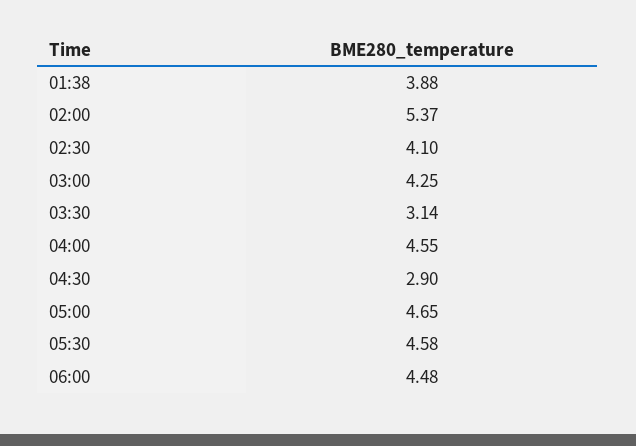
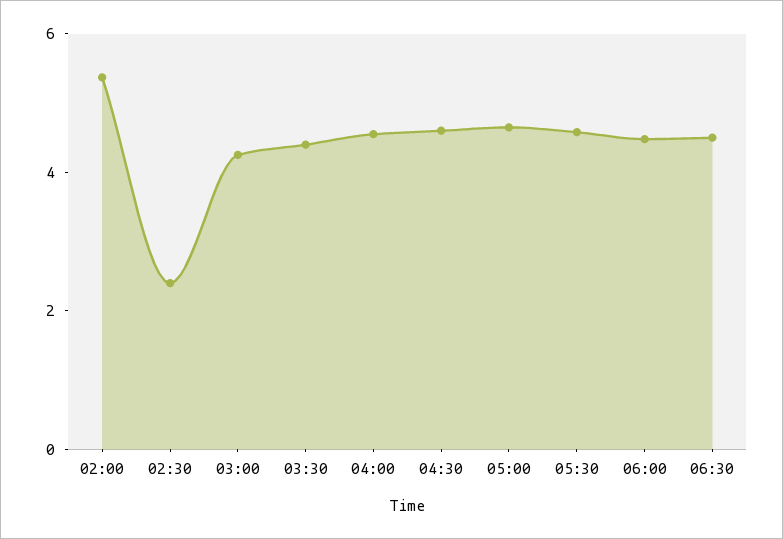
01:38: 3.88 -> none
02:30: 4.1 -> 2.5
03:30: 3.14 -> 4.5
04:30: 2.9 -> 4.5
06:30: none -> 4.5

